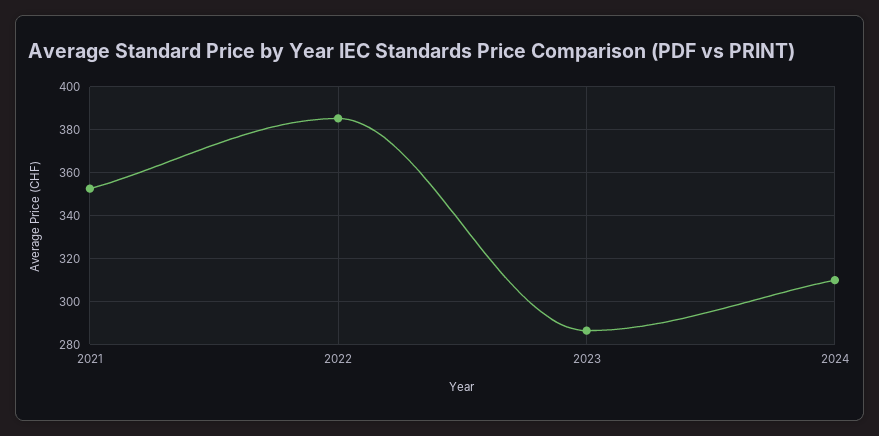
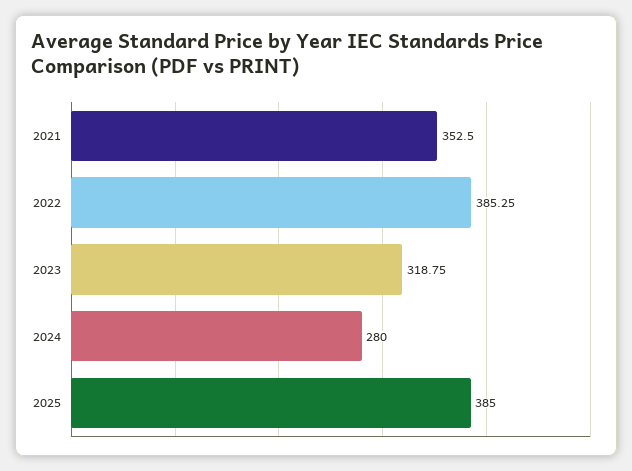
2023: 285 -> 318.75
2024: 310 -> 280
2025: none -> 385

